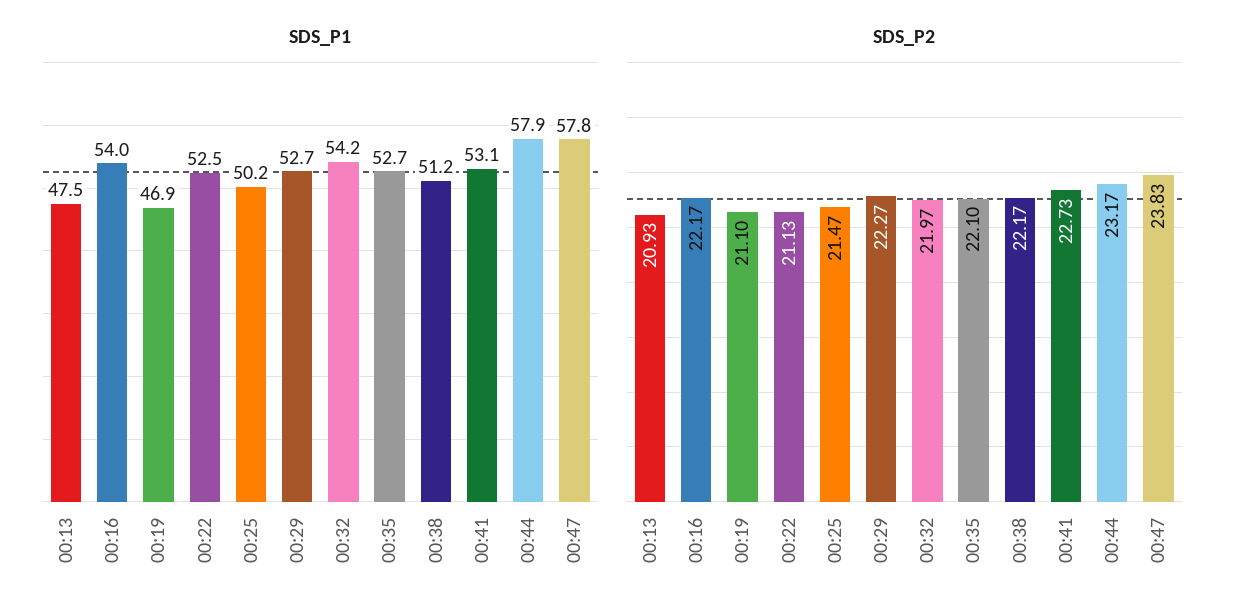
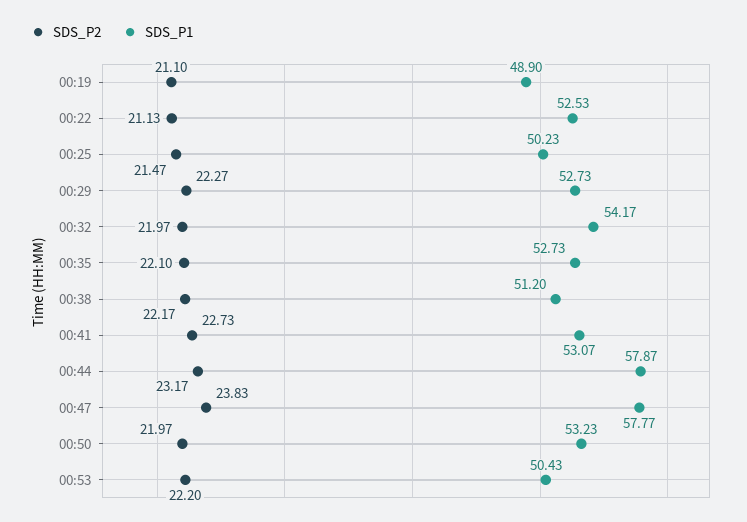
SDS_P1, 00:13: 47.5 -> none
SDS_P1, 00:16: 54 -> none
SDS_P1, 00:19: 46.9 -> 48.9
SDS_P2, 00:13: 20.93 -> none
SDS_P2, 00:16: 22.17 -> none
SDS_P2, 00:50: none -> 21.97
SDS_P1, 00:50: none -> 53.23
SDS_P2, 00:53: none -> 22.2
SDS_P1, 00:53: none -> 50.43

